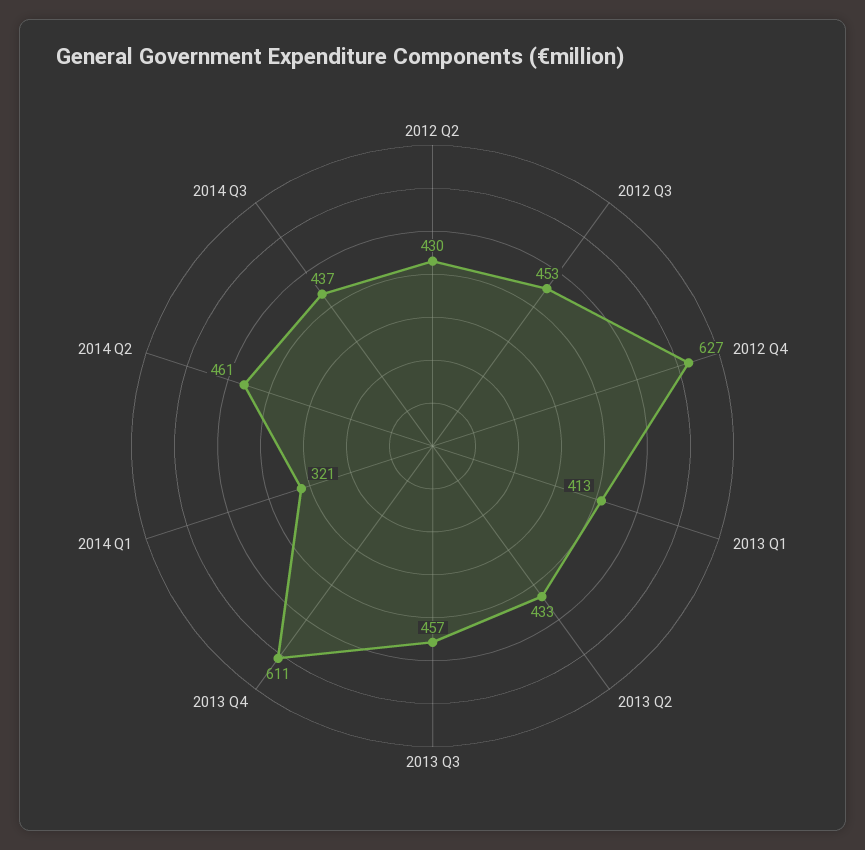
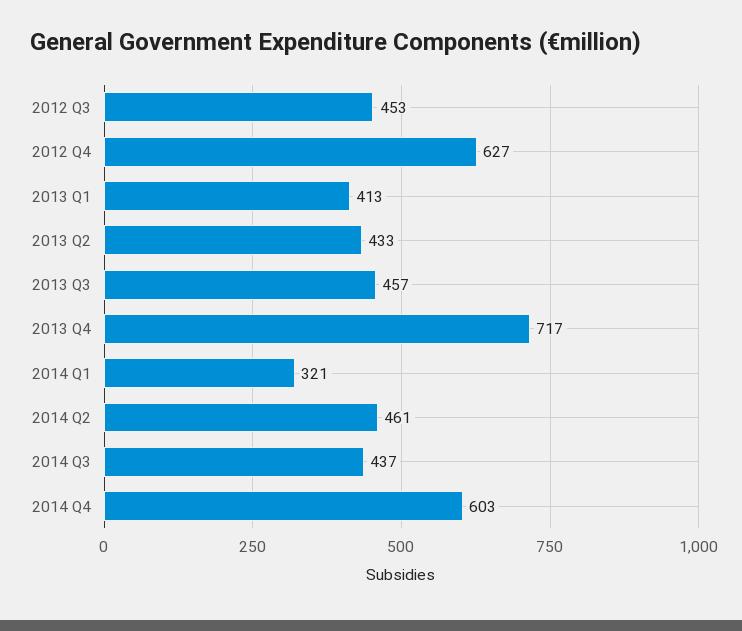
2012 Q2: 430 -> none
2013 Q4: 611 -> 717
2014 Q4: none -> 603

